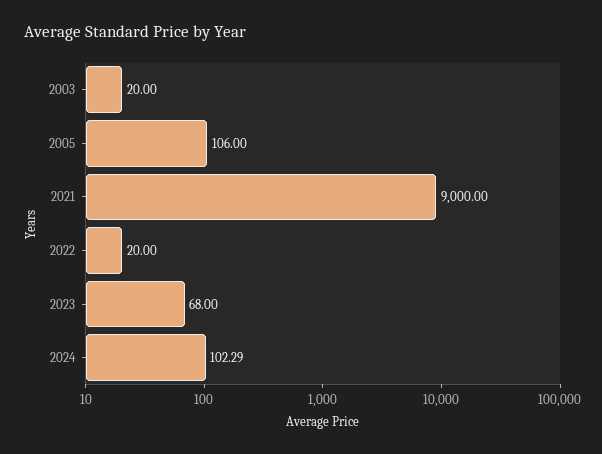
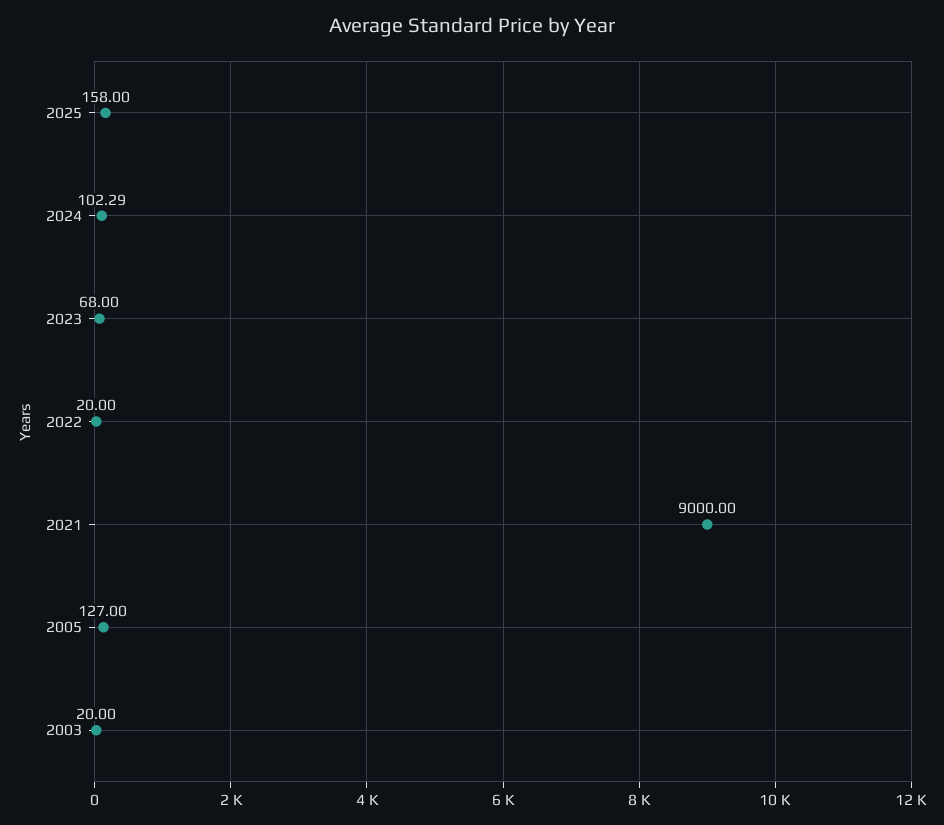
2005: 106 -> 127
2025: none -> 158

